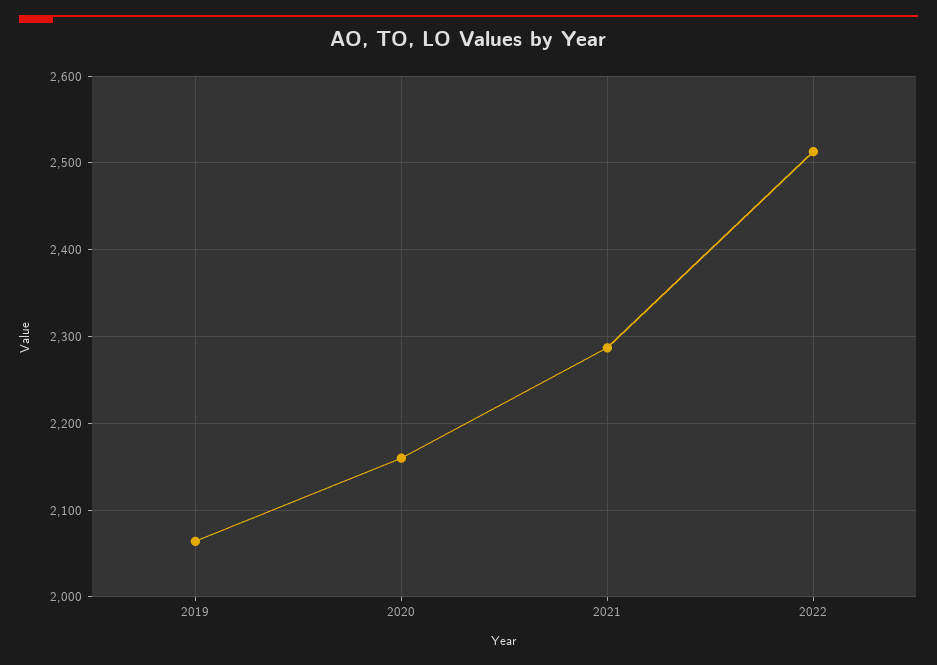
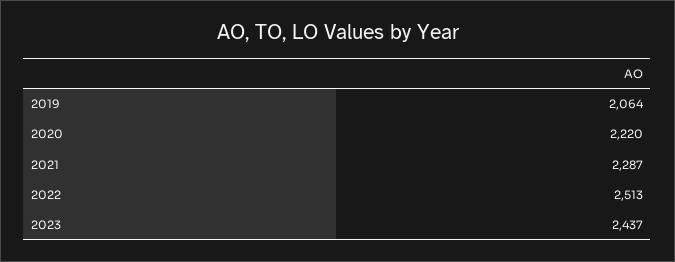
2020: 2160 -> 2220
2023: none -> 2437

